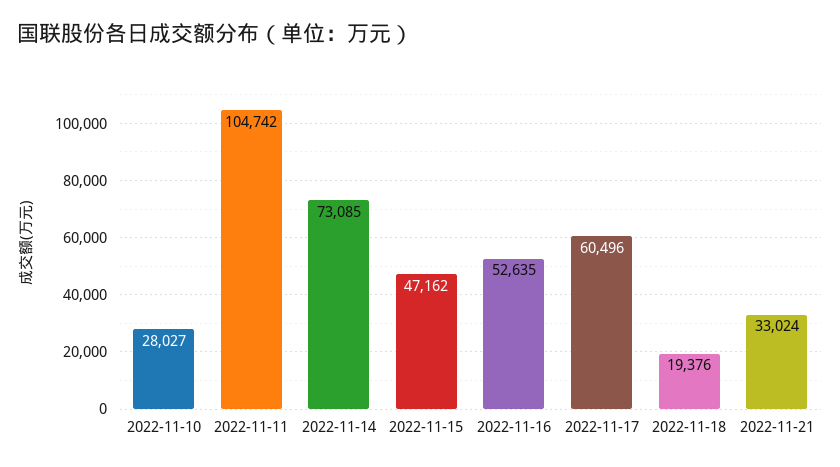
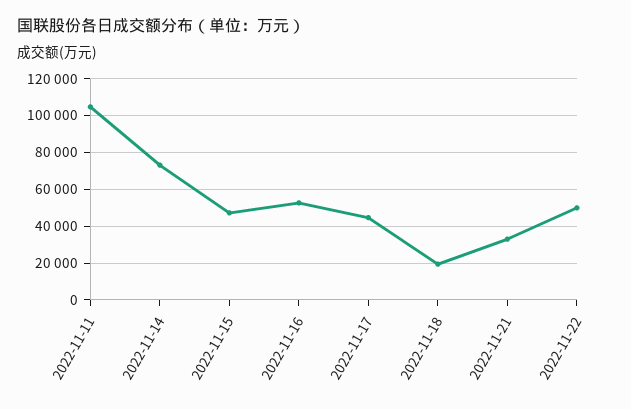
2022-11-10: 28027 -> none
2022-11-17: 60496 -> 45000
2022-11-22: none -> 50000

